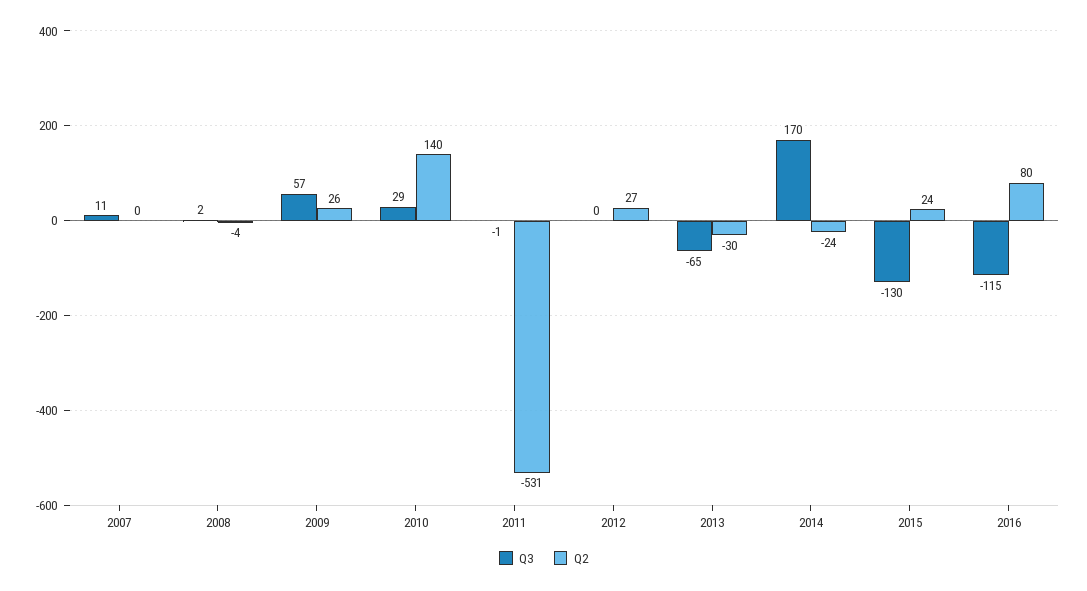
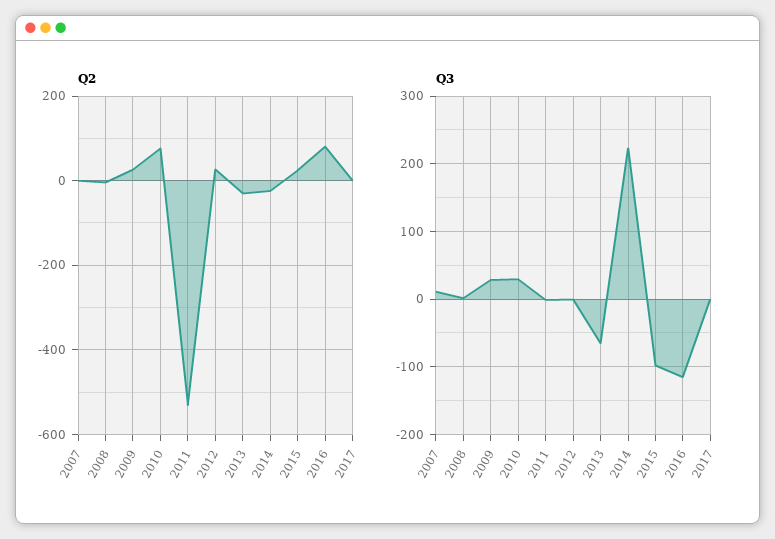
Q3, 2009: 57 -> 30
Q2, 2010: 140 -> 80
Q3, 2014: 170 -> 220
Q3, 2015: -130 -> -100
Q2, 2017: none -> 0
Q3, 2017: none -> 0

